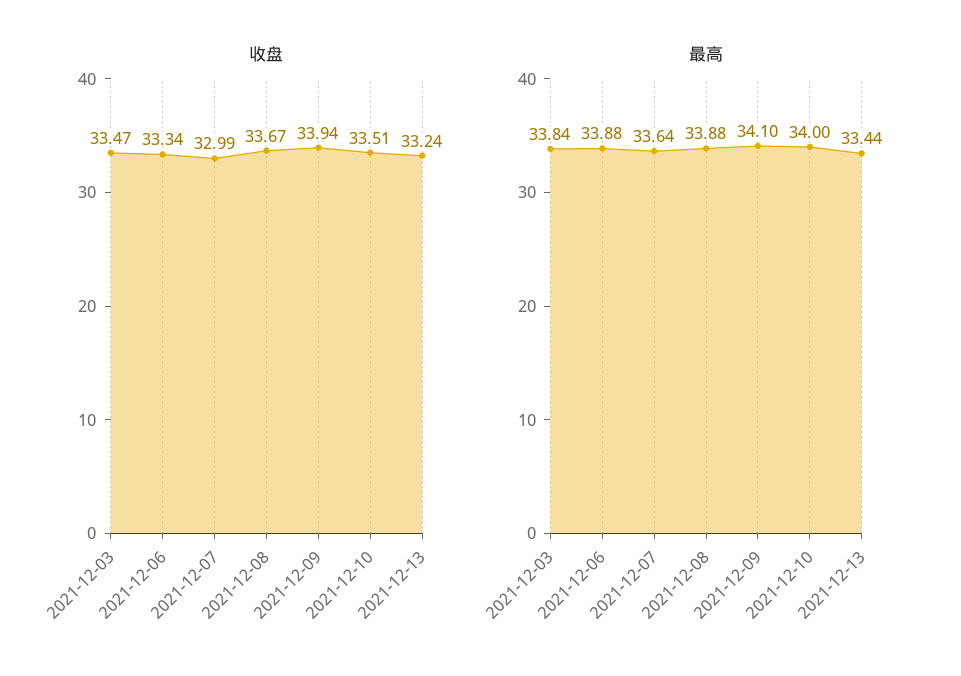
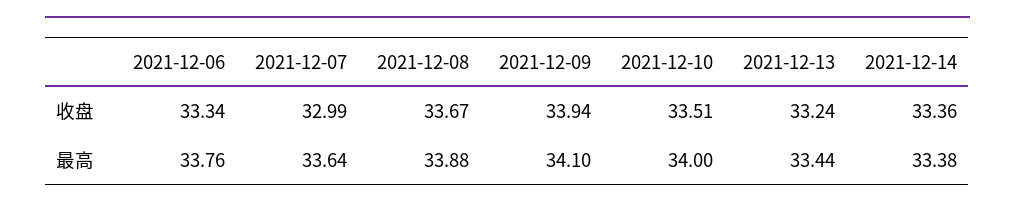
收盘, 2021-12-03: 33.47 -> none
最高, 2021-12-03: 33.84 -> none
最高, 2021-12-06: 33.88 -> 33.76
收盘, 2021-12-14: none -> 33.36
最高, 2021-12-14: none -> 33.38

